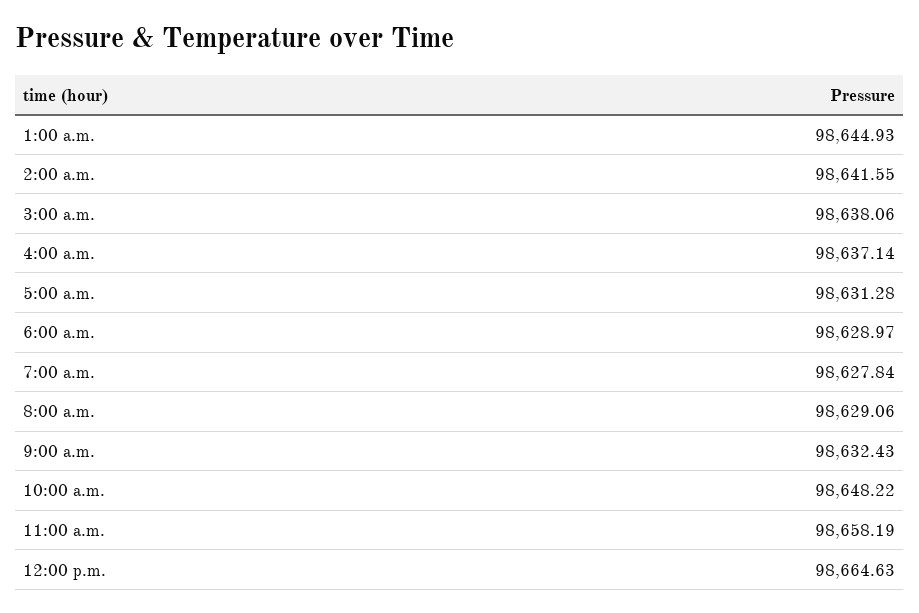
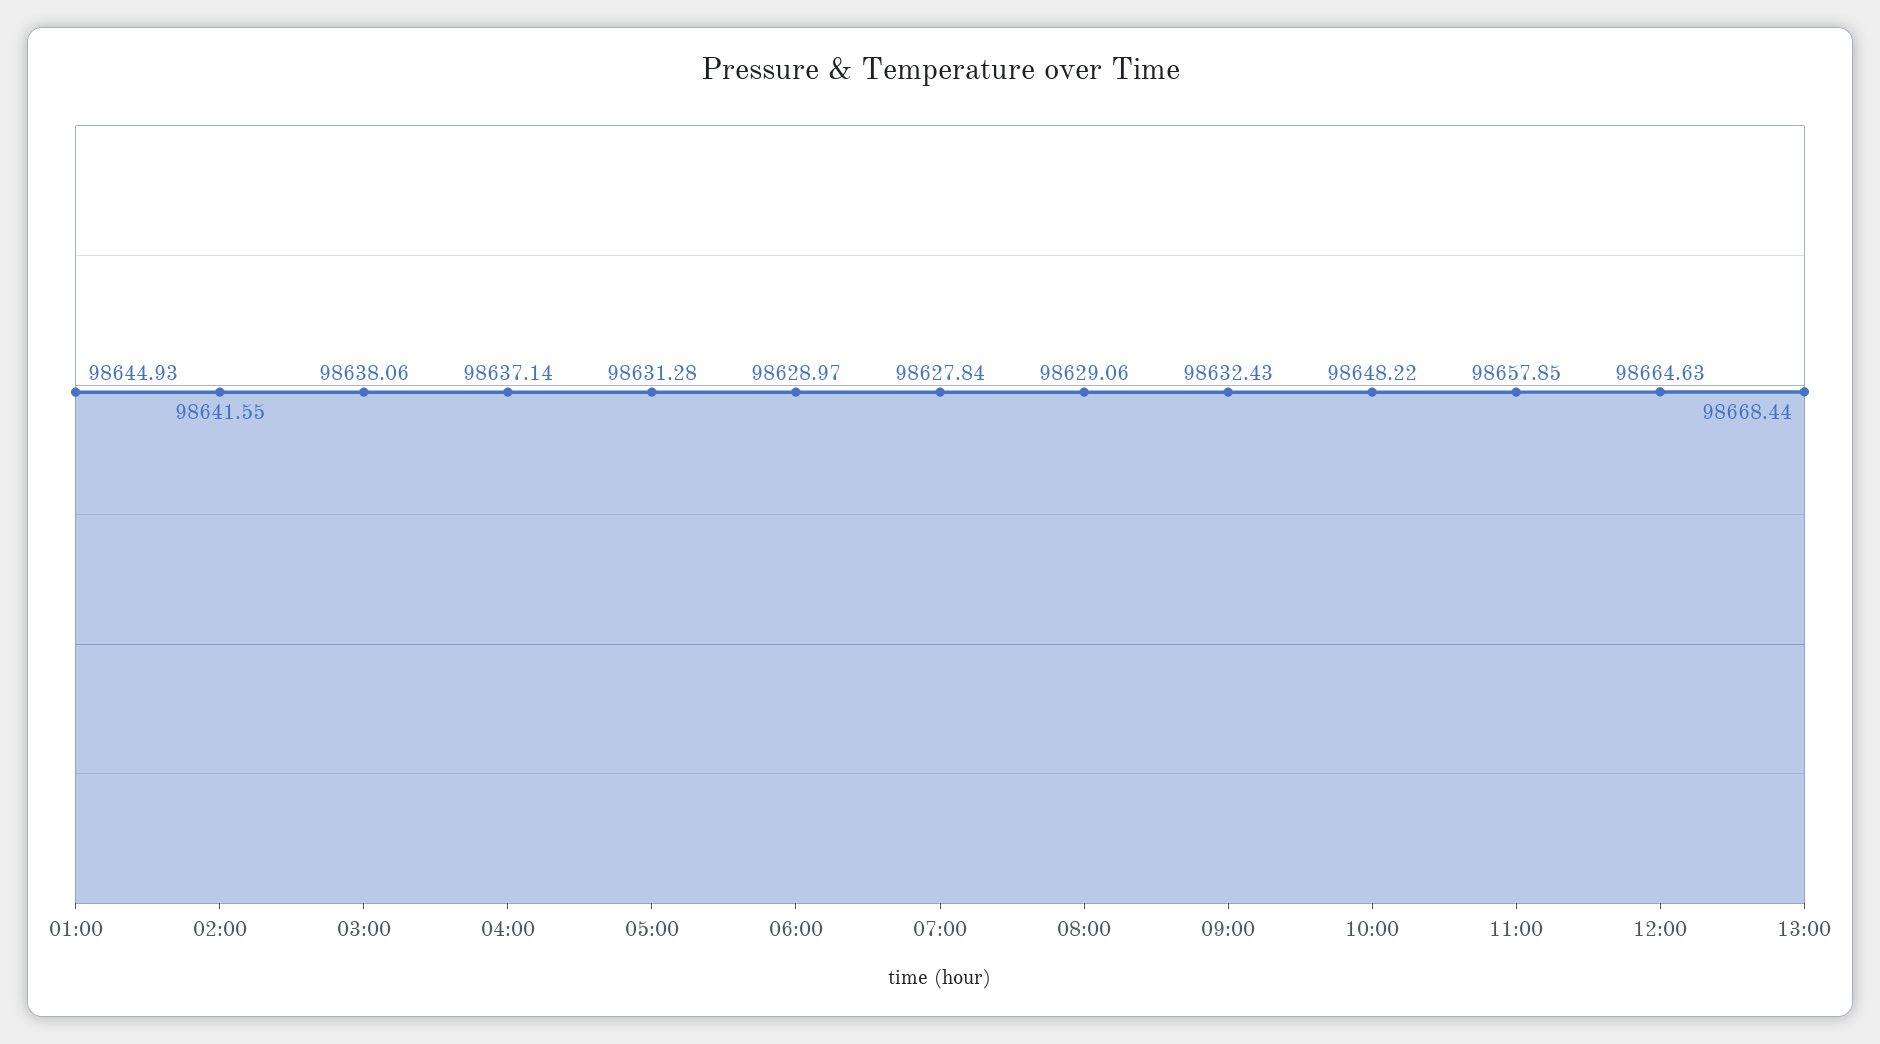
11:00 a.m.: 98658.19 -> 98657.85
13:00: none -> 98668.44

